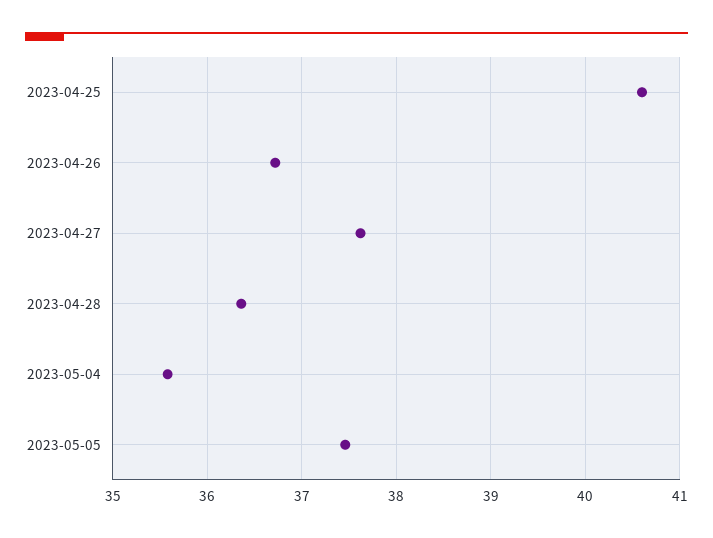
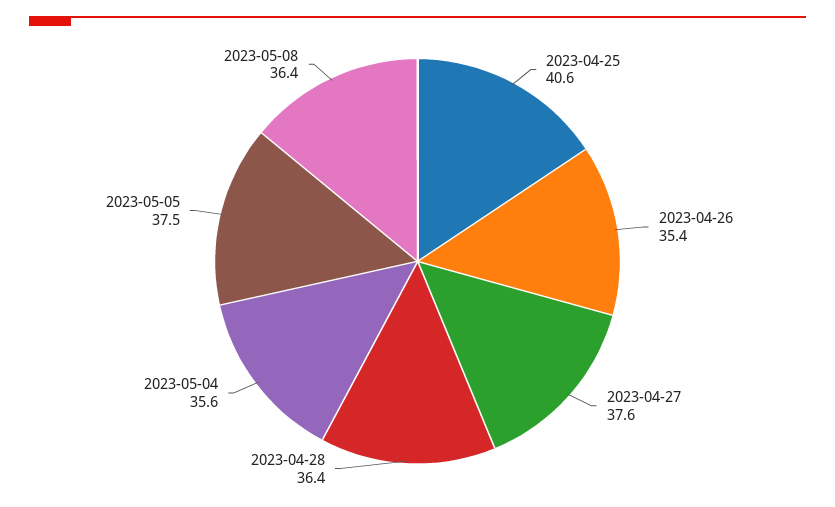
2023-04-26: 36.7 -> 35.4
2023-05-08: none -> 36.4

